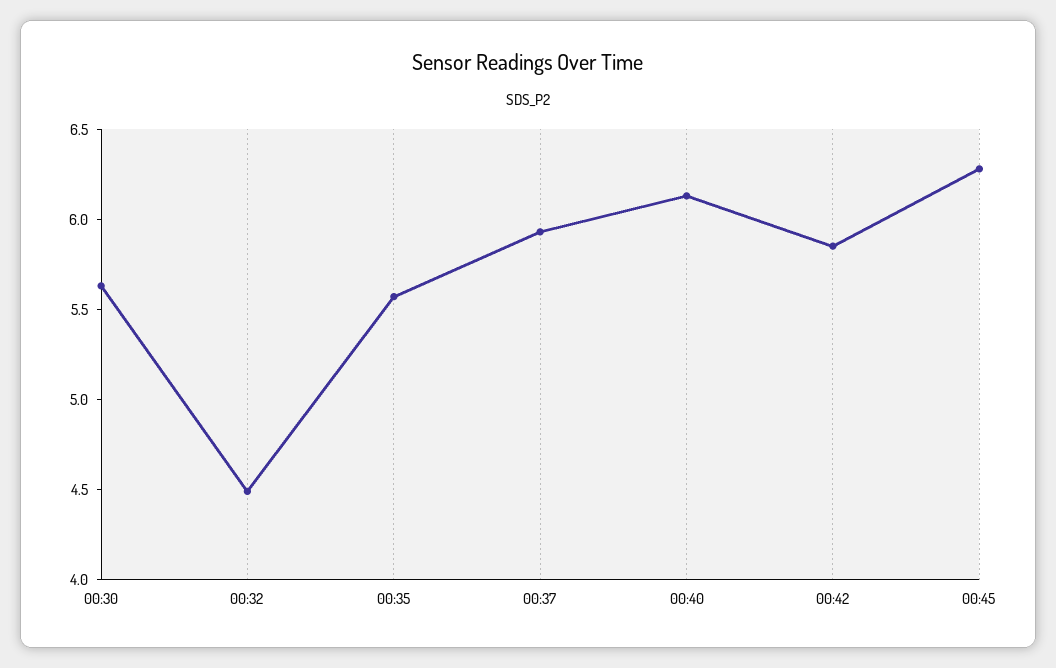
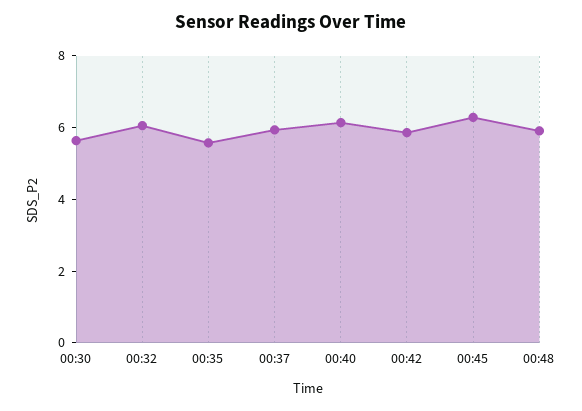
00:32: 4.5 -> 6
00:48: none -> 6

